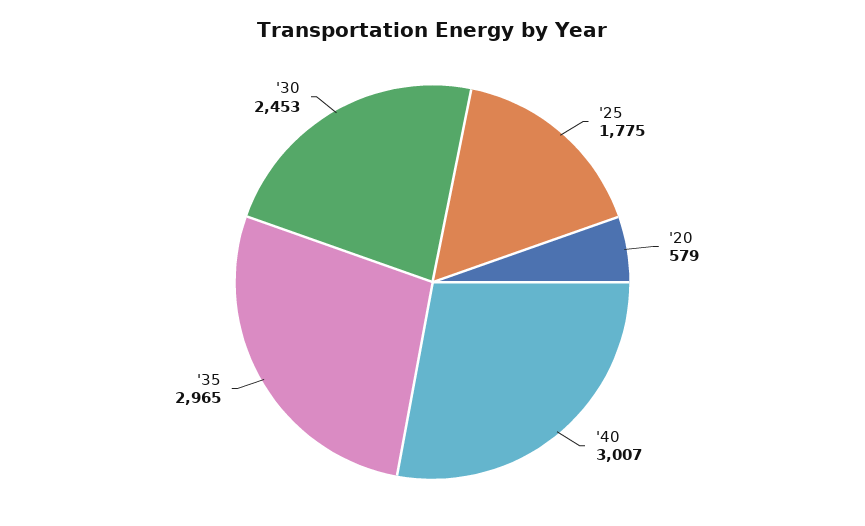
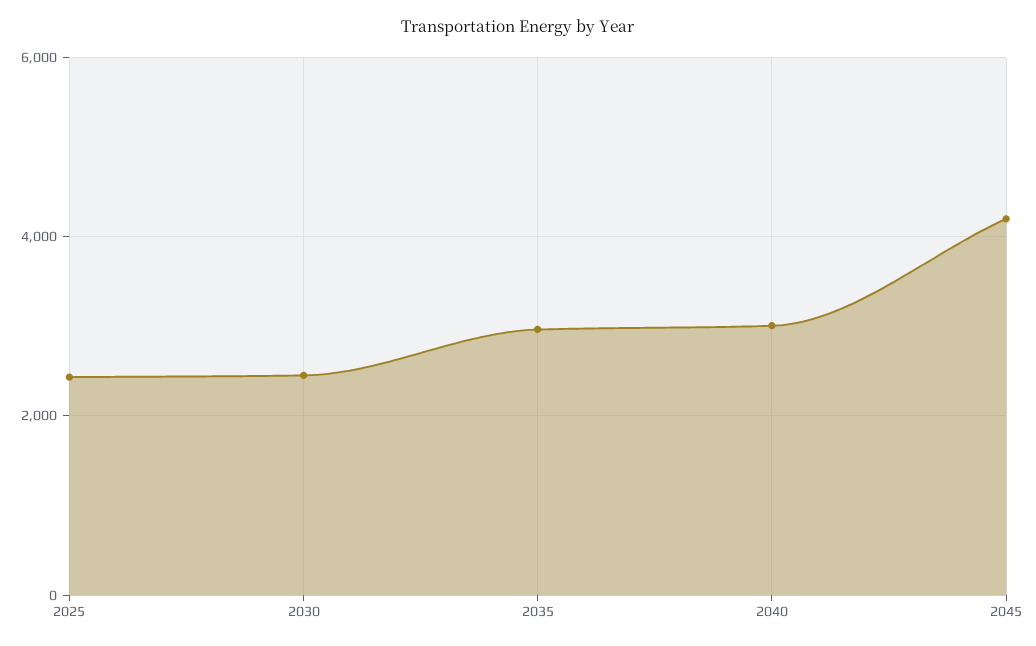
'25: 1775 -> 2400
'20: 579 -> none
2045: none -> 4200

